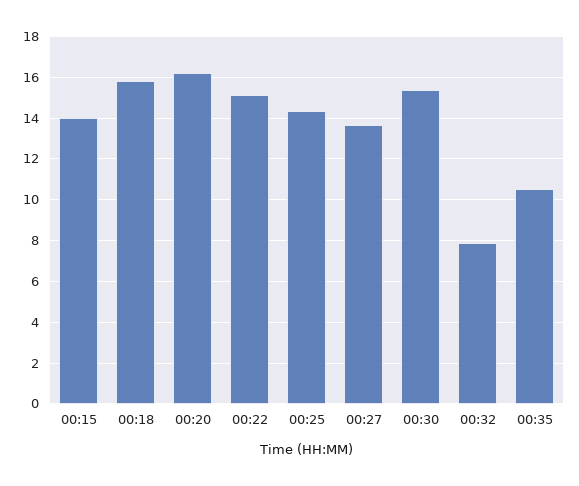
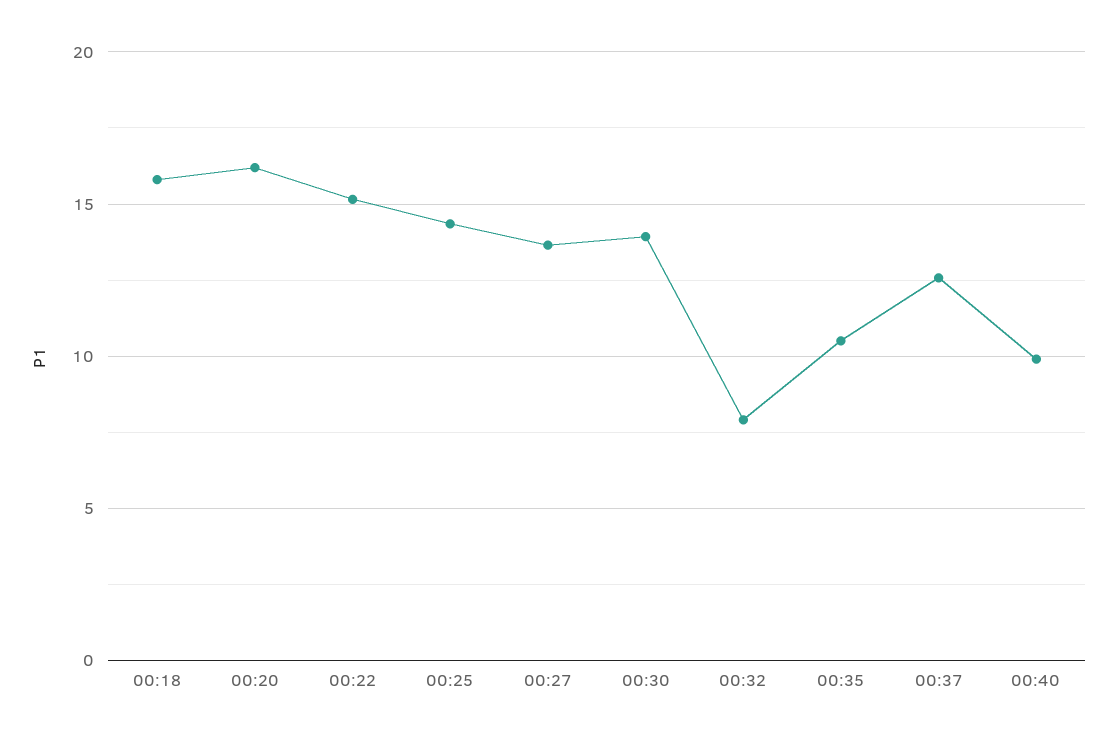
00:15: 14 -> none
00:30: 15.5 -> 14
00:37: none -> 12.5
00:40: none -> 10

